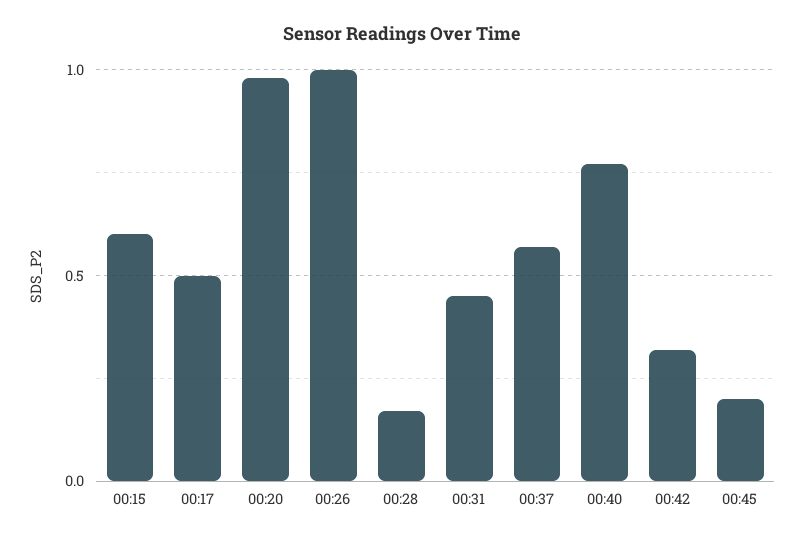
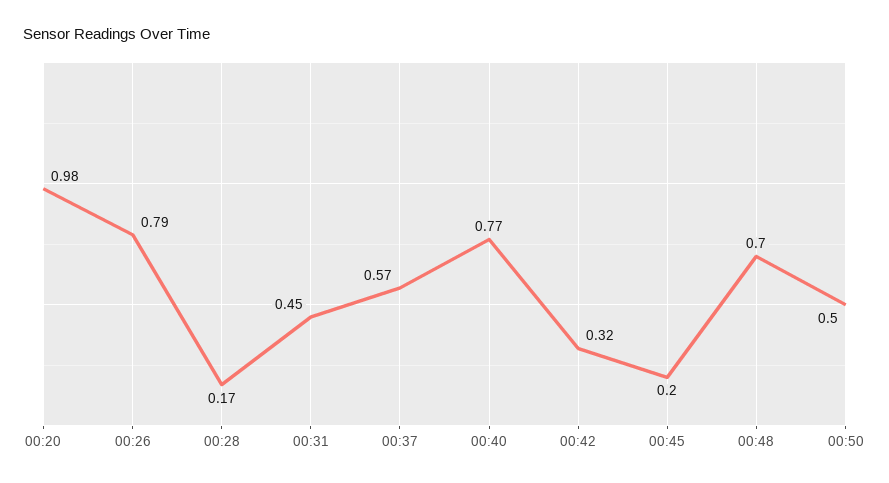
00:15: 0.6 -> none
00:17: 0.5 -> none
00:26: 1 -> 0.79
00:48: none -> 0.7
00:50: none -> 0.5

